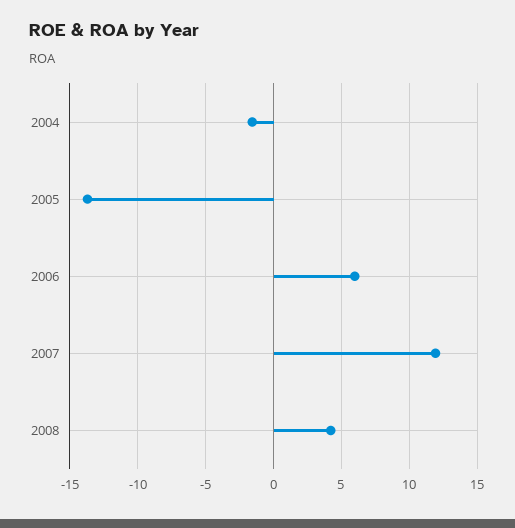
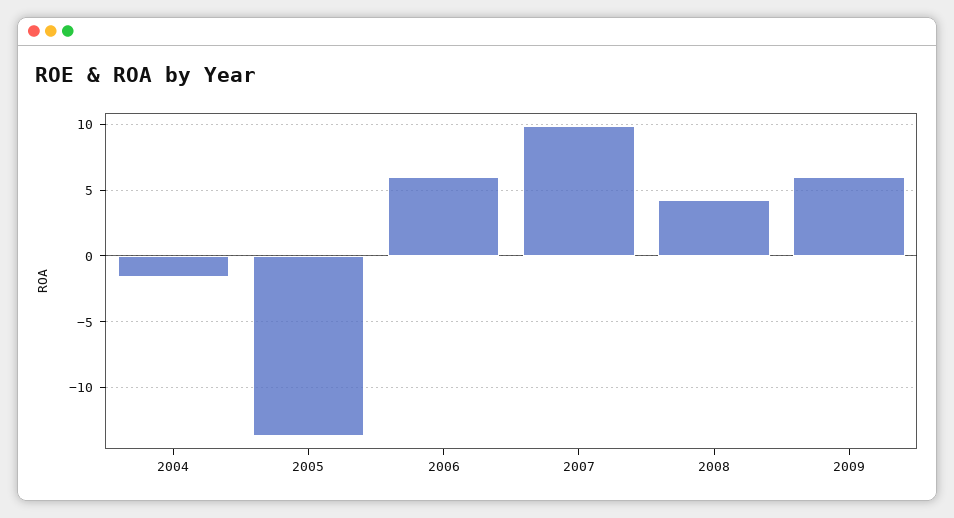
2007: 12 -> 10
2009: none -> 6

